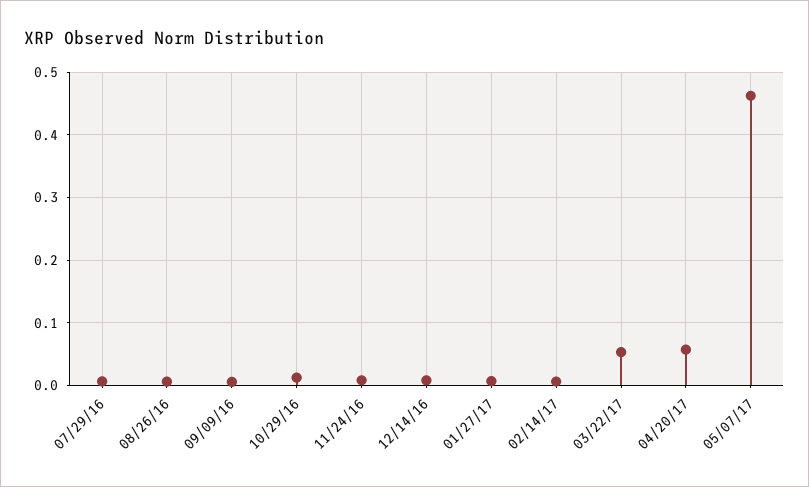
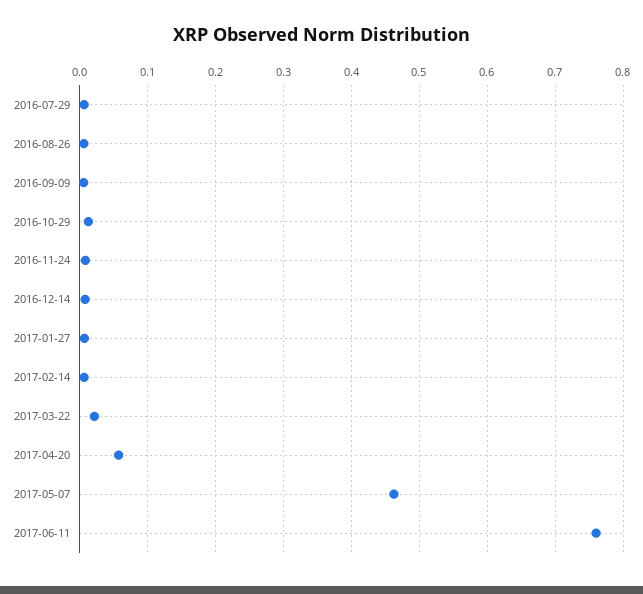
03/22/17: 0.05 -> 0.02
2017-06-11: none -> 0.76

